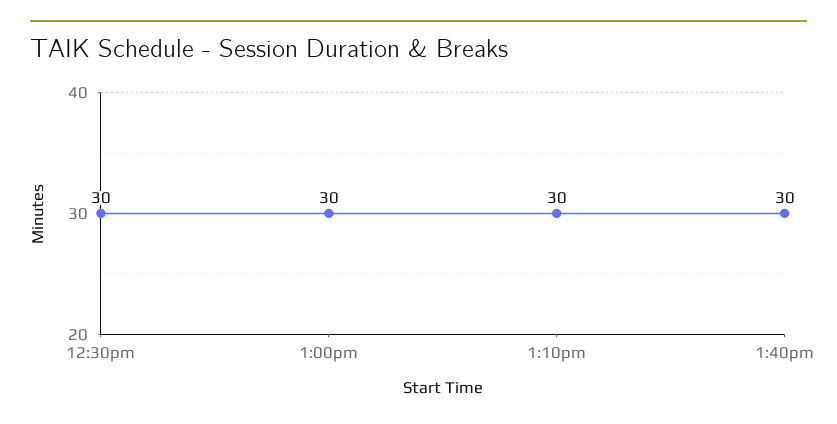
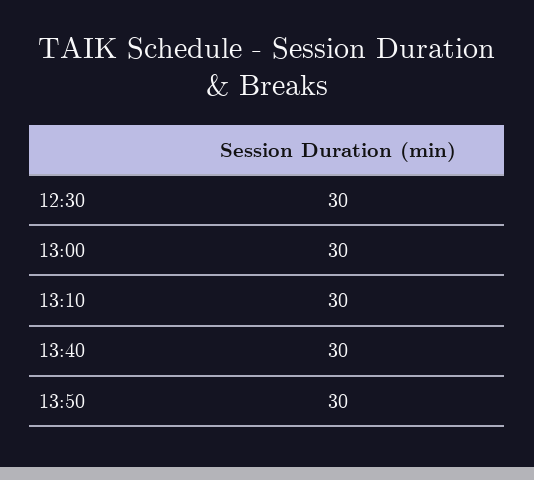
13:50: none -> 30

